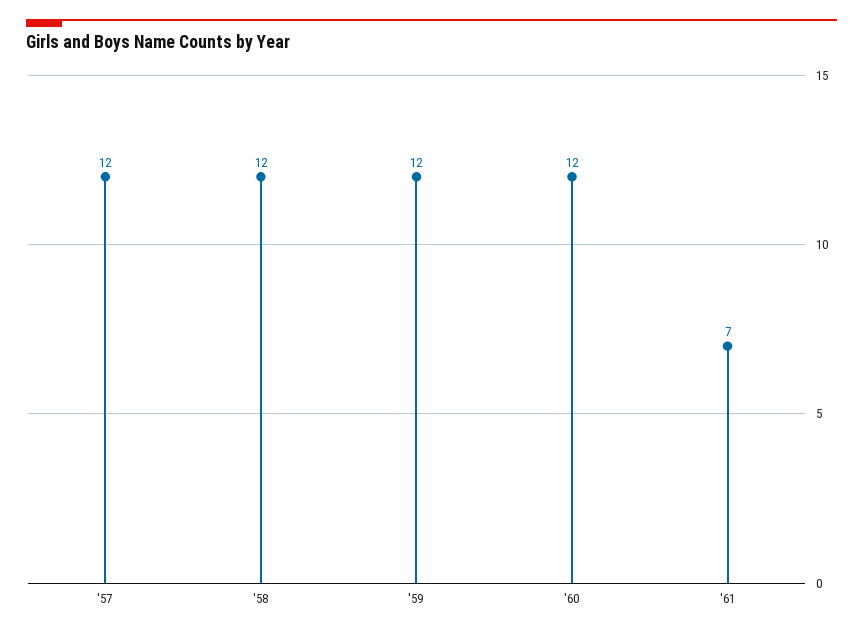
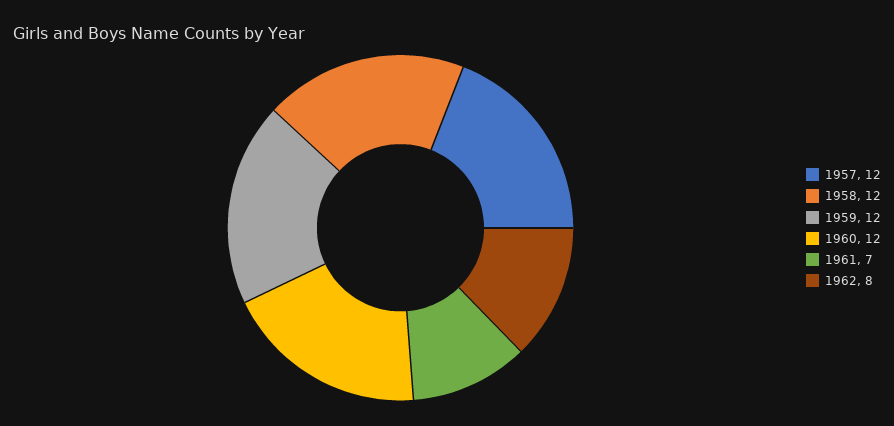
1962: none -> 8

